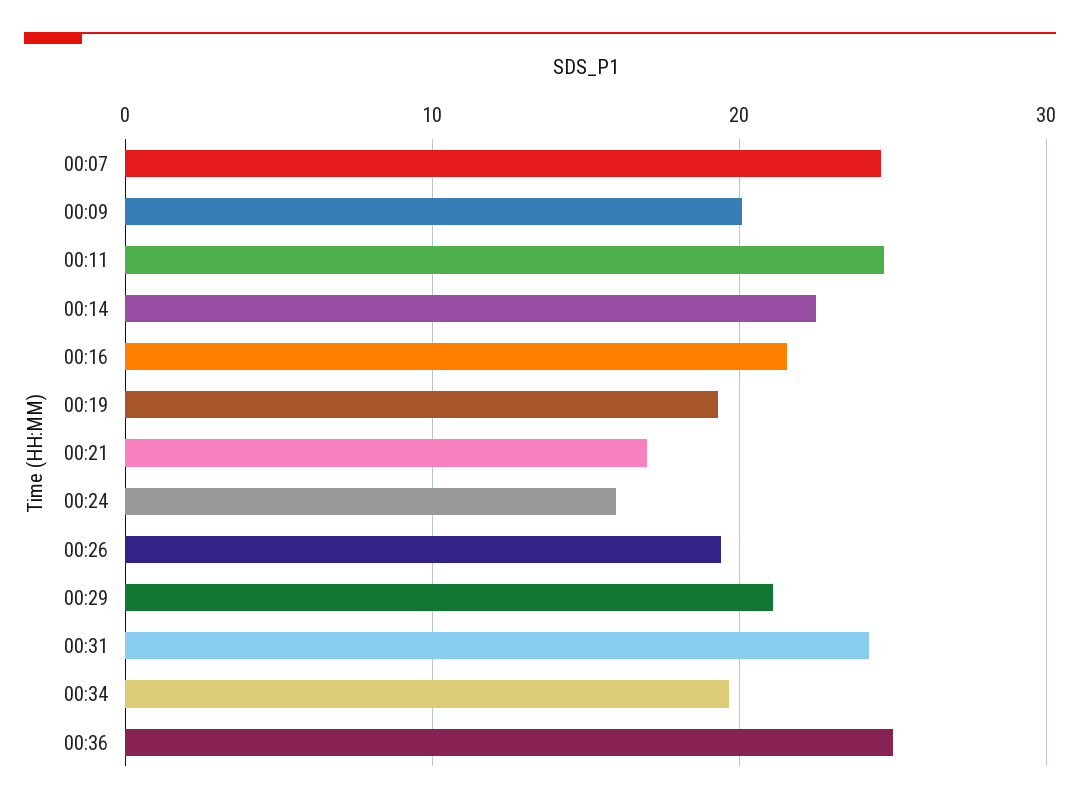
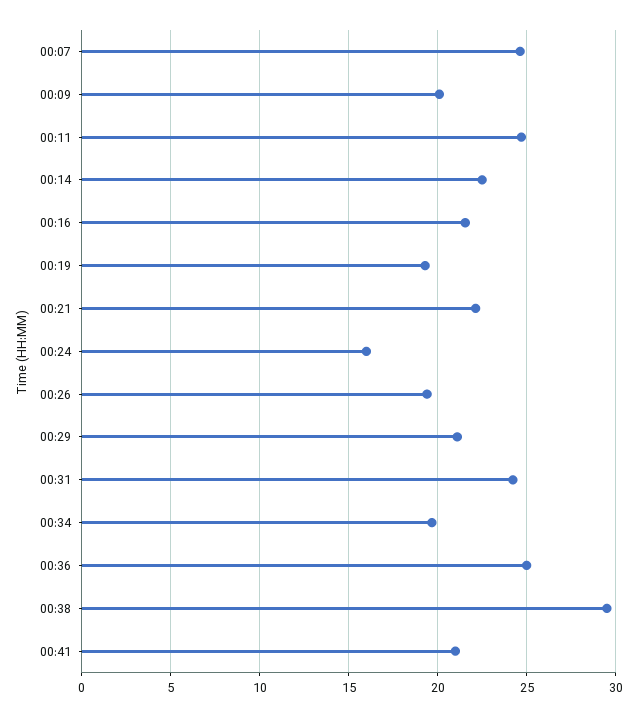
00:21: 17 -> 22
00:38: none -> 29.5
00:41: none -> 21

